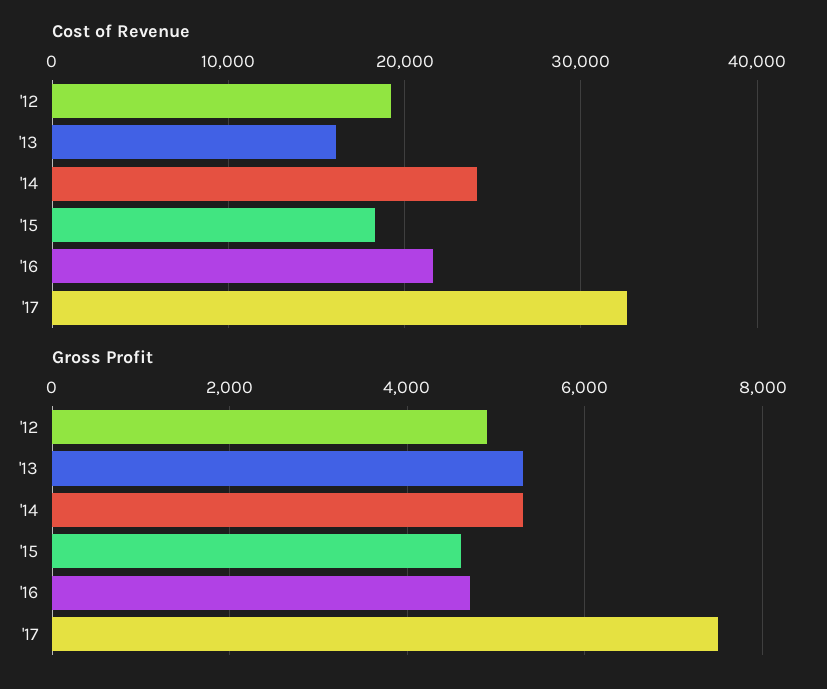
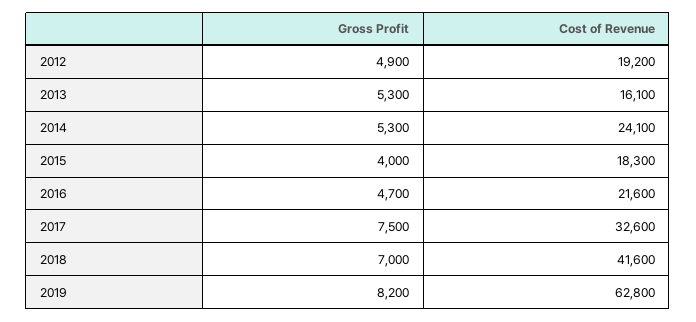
Gross Profit, '15: 4600 -> 4000
Gross Profit, 2018: none -> 7000
Cost of Revenue, 2018: none -> 41600
Gross Profit, 2019: none -> 8200
Cost of Revenue, 2019: none -> 62800

